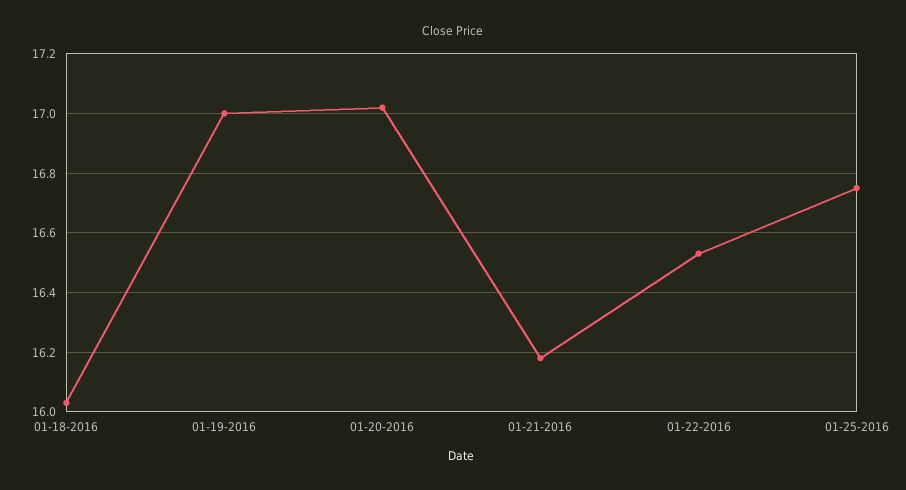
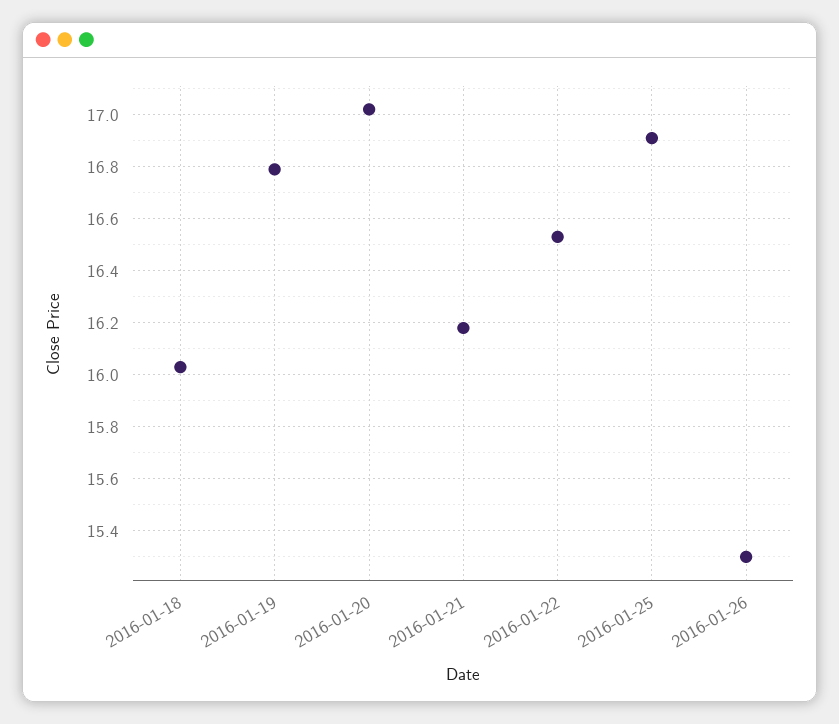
01-19-2016: 17 -> 16.8
01-25-2016: 16.75 -> 16.9
2016-01-26: none -> 15.3

